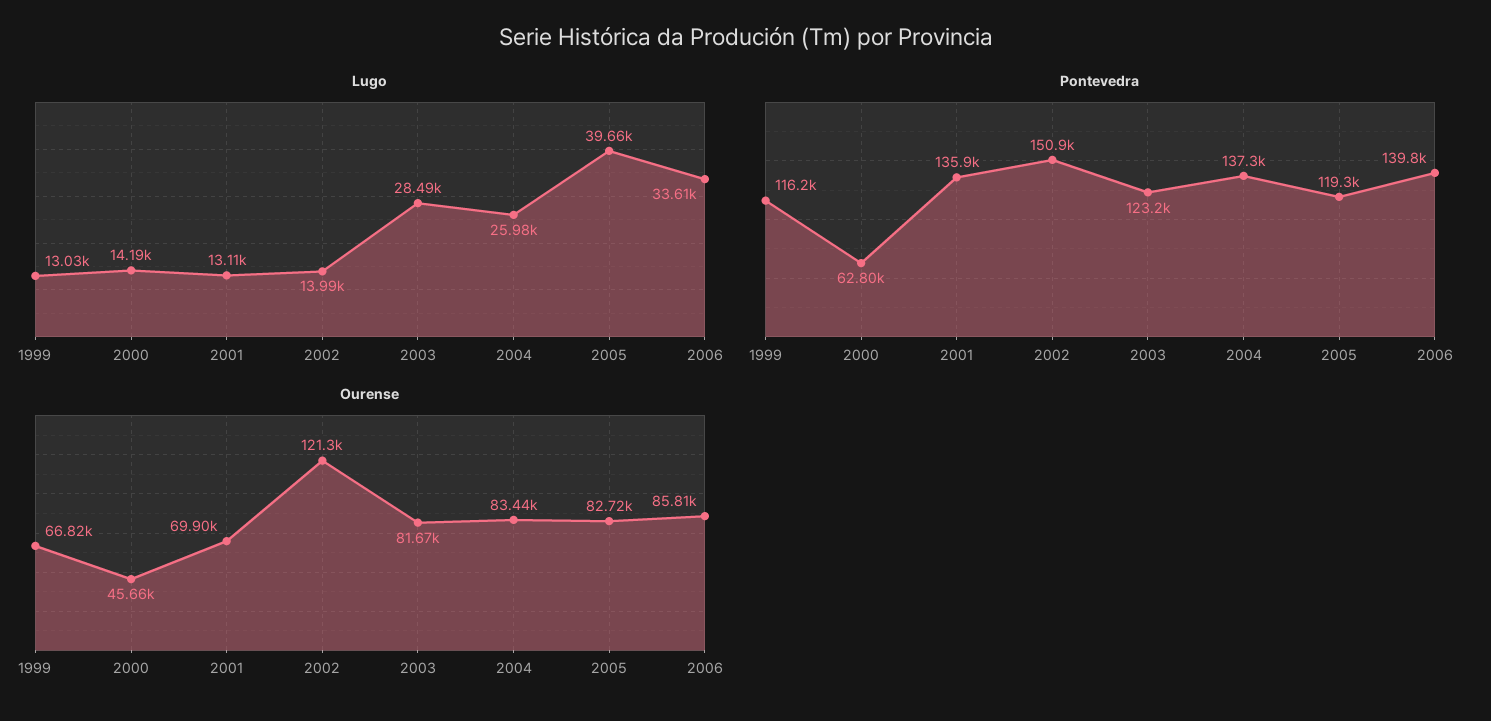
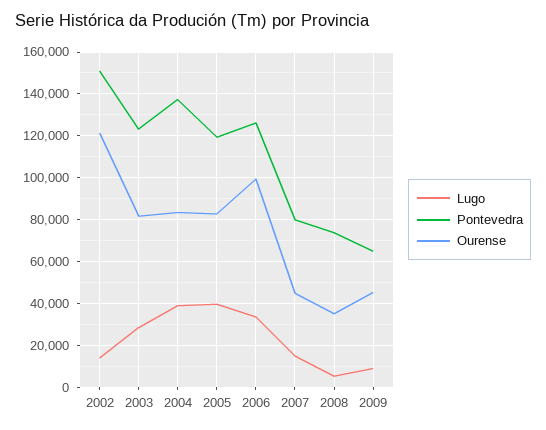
Lugo, 1999: 13030 -> none
Lugo, 2000: 14190 -> none
Lugo, 2001: 13110 -> none
Lugo, 2004: 25980 -> 40000
Pontevedra, 1999: 116200 -> none
Pontevedra, 2000: 62800 -> none
Pontevedra, 2001: 135900 -> none
Pontevedra, 2006: 139800 -> 125000
Ourense, 1999: 66820 -> none
Ourense, 2000: 45660 -> none
Ourense, 2001: 69900 -> none
Ourense, 2006: 85810 -> 100000
Lugo, 2007: none -> 15000
Pontevedra, 2007: none -> 80000
Ourense, 2007: none -> 45000
Lugo, 2008: none -> 5000
Pontevedra, 2008: none -> 75000
Ourense, 2008: none -> 35000
Lugo, 2009: none -> 10000
Pontevedra, 2009: none -> 65000
Ourense, 2009: none -> 45000

